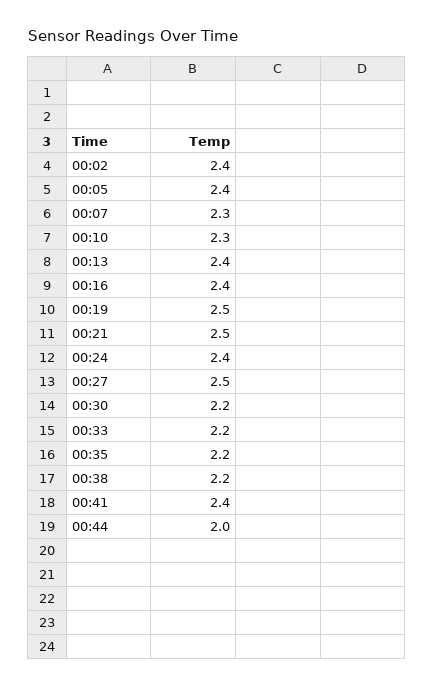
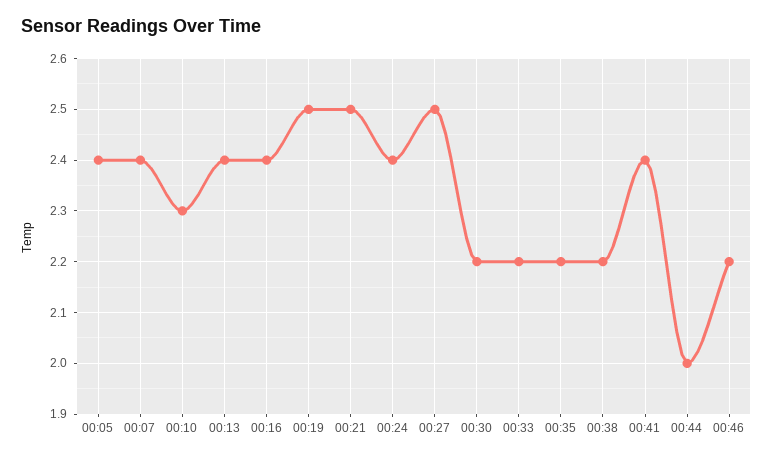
00:02: 2.4 -> none
00:07: 2.3 -> 2.4
00:46: none -> 2.2

